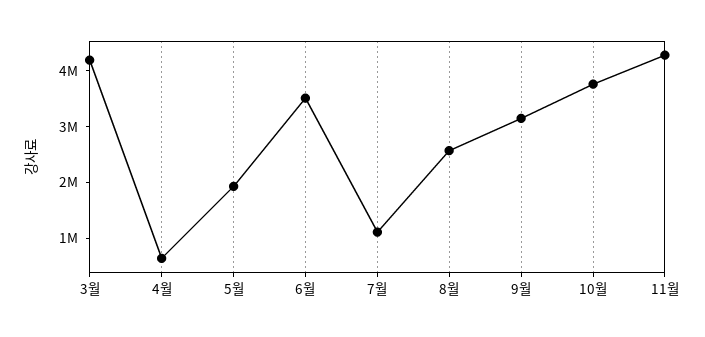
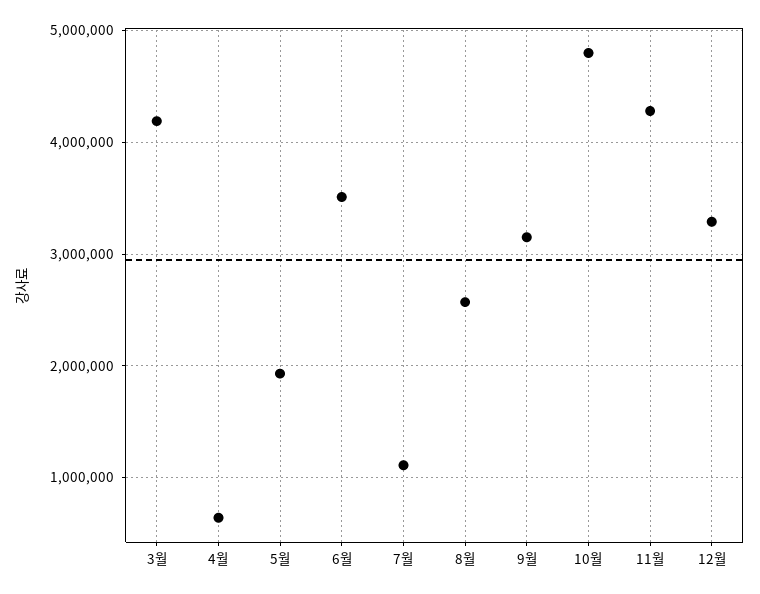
10월: 3800000 -> 4800000
12월: none -> 3300000

